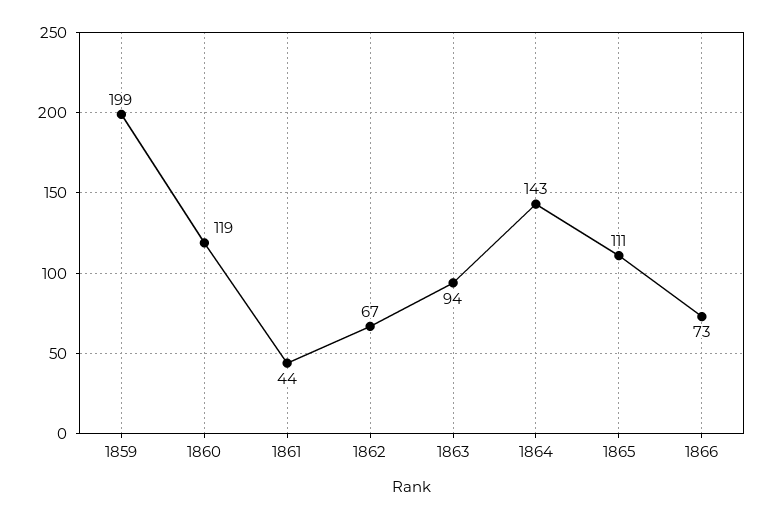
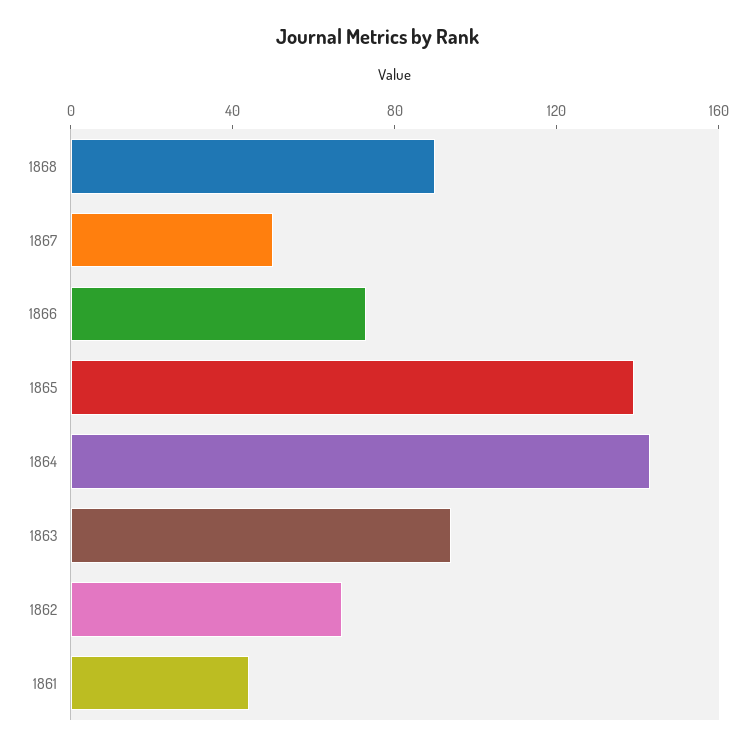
1859: 199 -> none
1860: 119 -> none
1865: 111 -> 140
1868: none -> 90
1867: none -> 50

